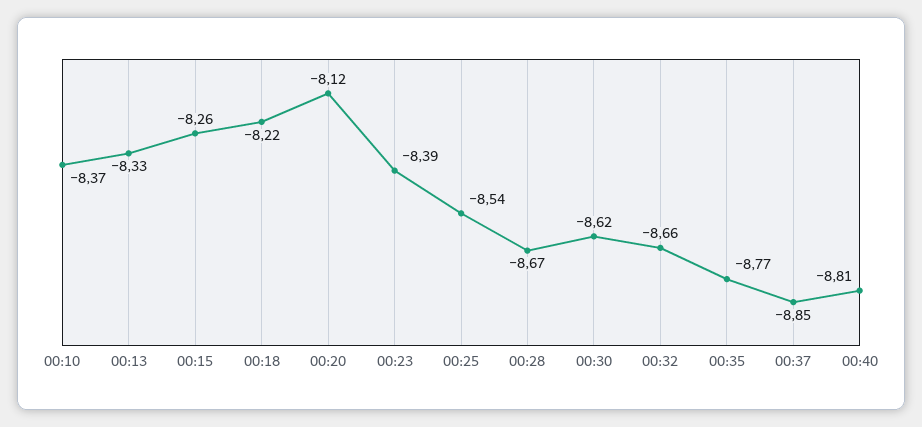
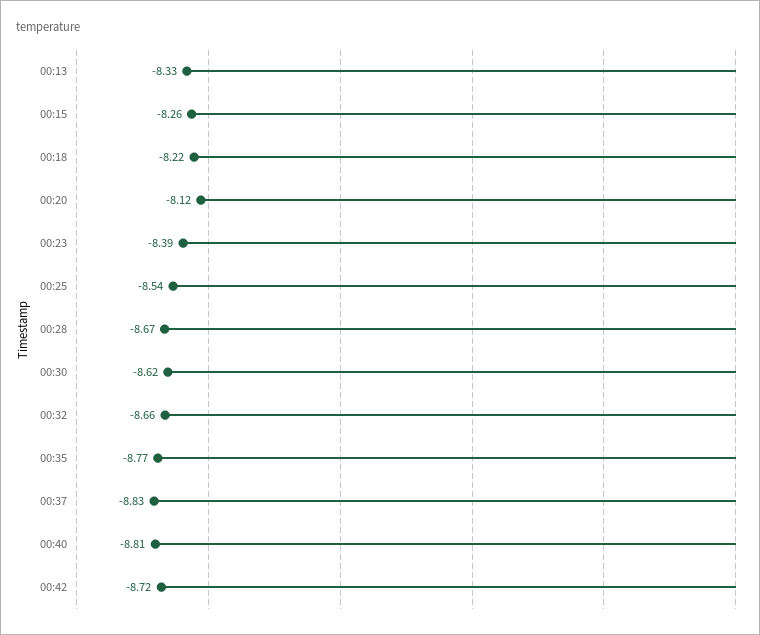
00:10: -8.37 -> none
00:37: -8.85 -> -8.83
00:42: none -> -8.72

